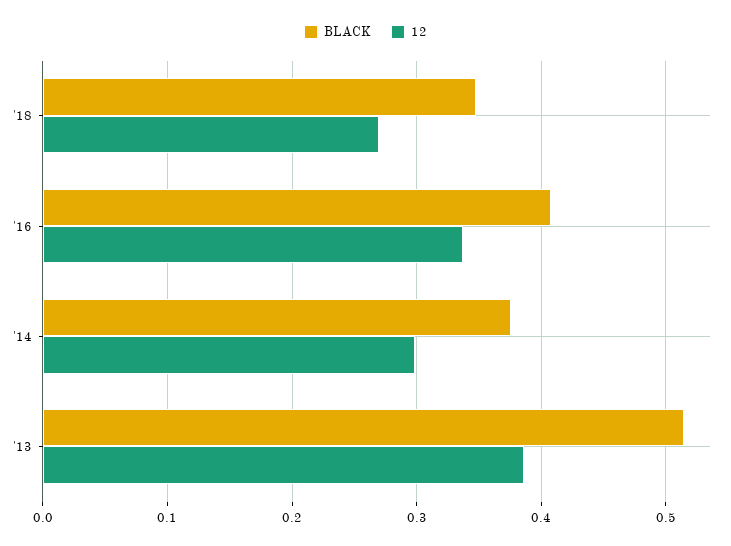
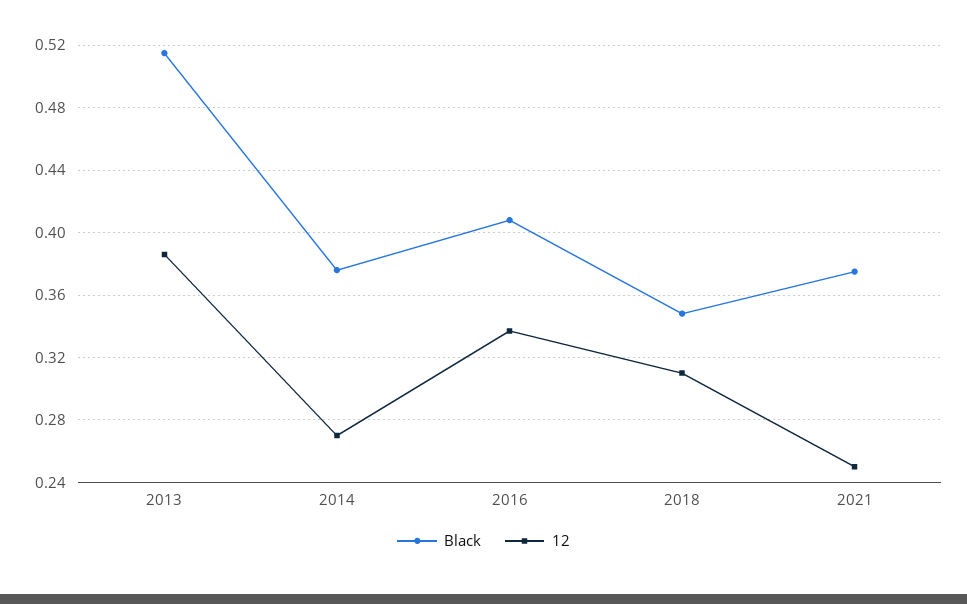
12, '18: 0.27 -> 0.31
12, '14: 0.3 -> 0.27
BLACK, 2021: none -> 0.375
12, 2021: none -> 0.25

